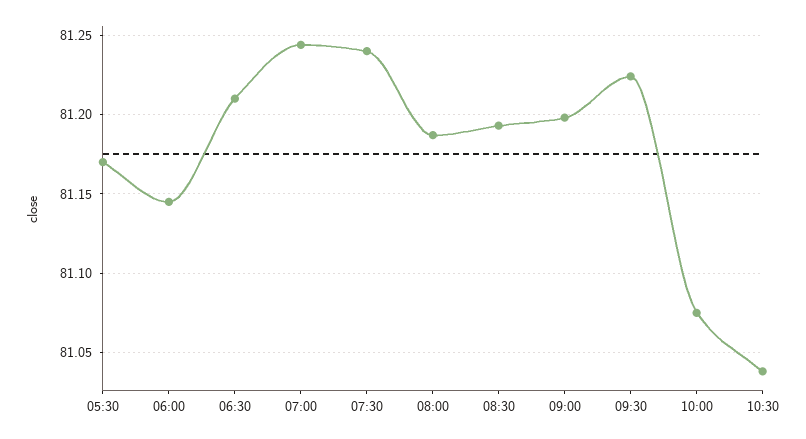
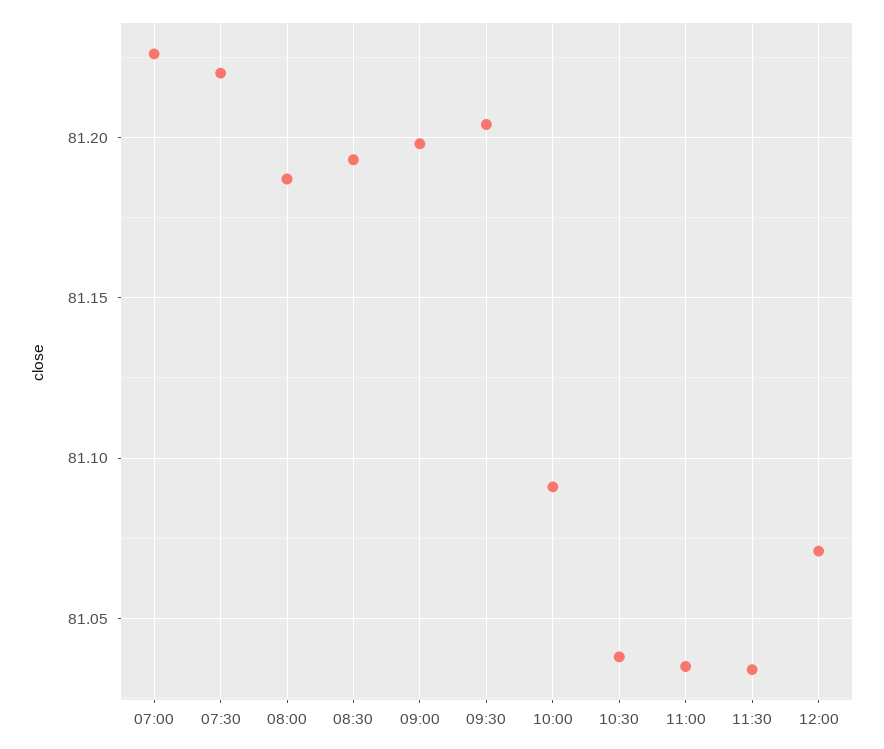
05:30: 81.17 -> none
06:00: 81.145 -> none
06:30: 81.21 -> none
07:00: 81.245 -> 81.225
07:30: 81.24 -> 81.22
09:30: 81.225 -> 81.205
10:00: 81.075 -> 81.09
11:00: none -> 81.035
11:30: none -> 81.035
12:00: none -> 81.07

